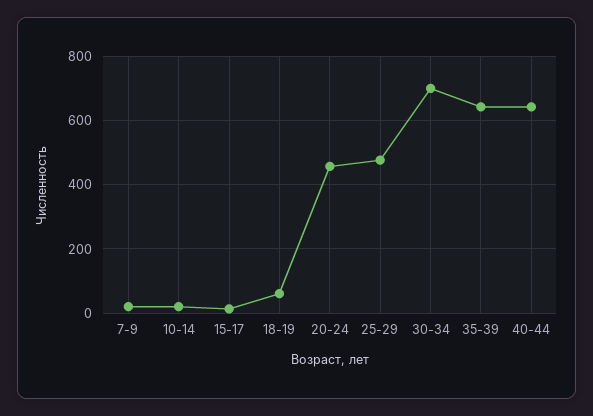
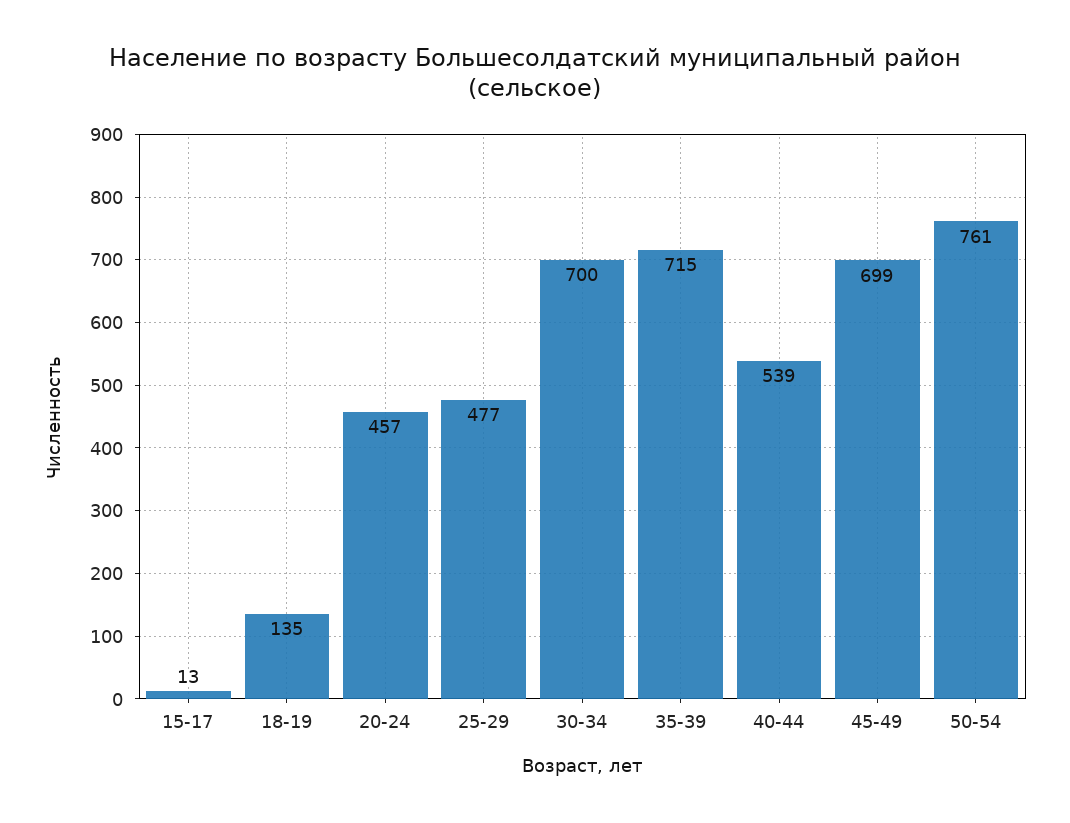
7-9: 20 -> none
10-14: 20 -> none
18-19: 60 -> 135
35-39: 640 -> 715
40-44: 640 -> 539
45-49: none -> 699
50-54: none -> 761

